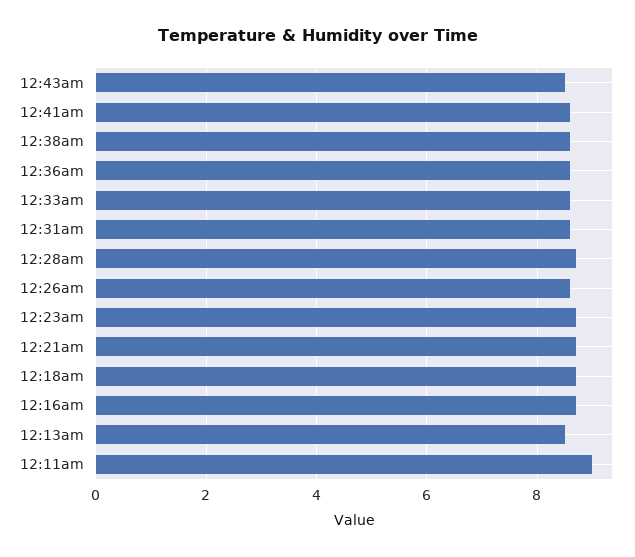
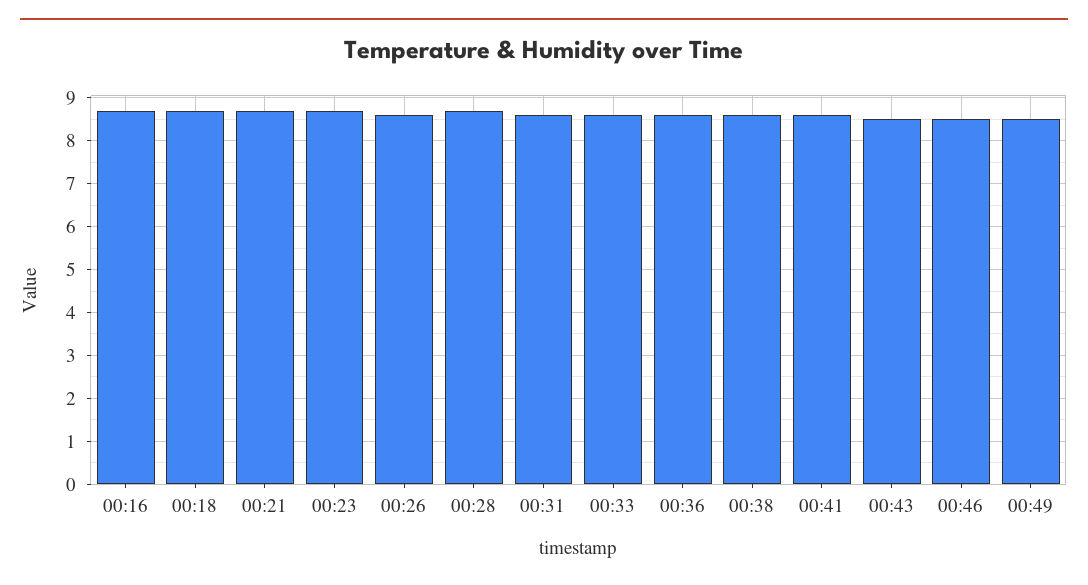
12:13am: 8.5 -> none
12:11am: 9 -> none
00:46: none -> 8.5
00:49: none -> 8.5

